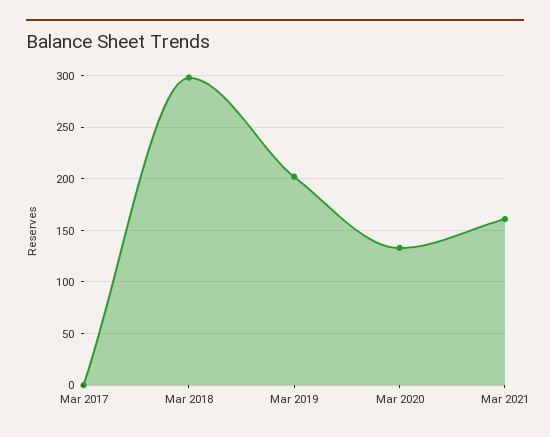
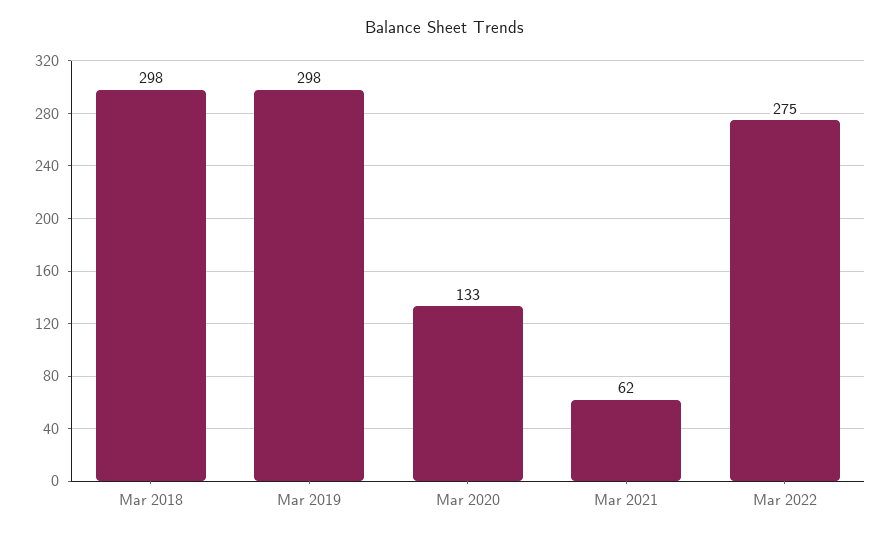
Mar 2017: 0 -> none
Mar 2019: 200 -> 298
Mar 2021: 160 -> 62
Mar 2022: none -> 275

